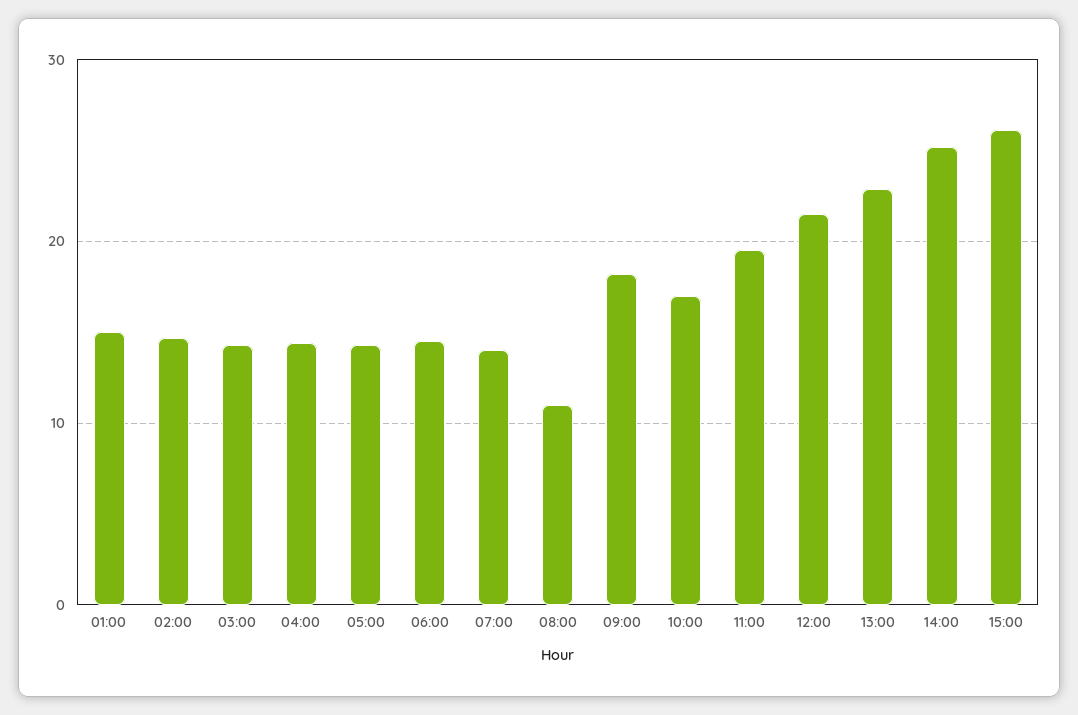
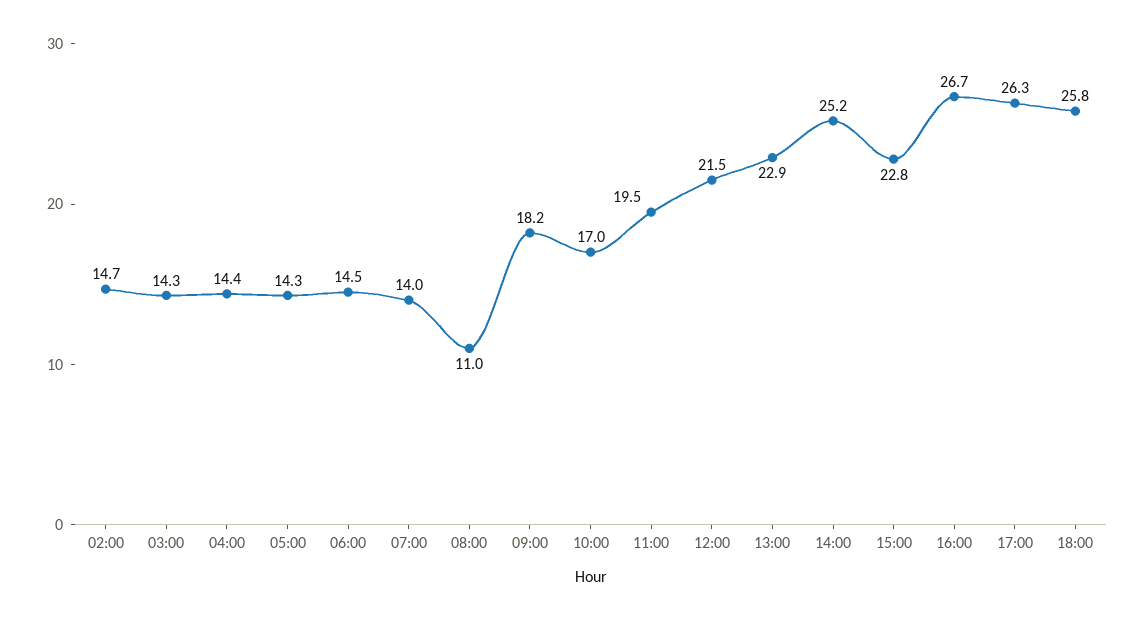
01:00: 15 -> none
15:00: 26 -> 22.8
16:00: none -> 26.7
17:00: none -> 26.3
18:00: none -> 25.8

